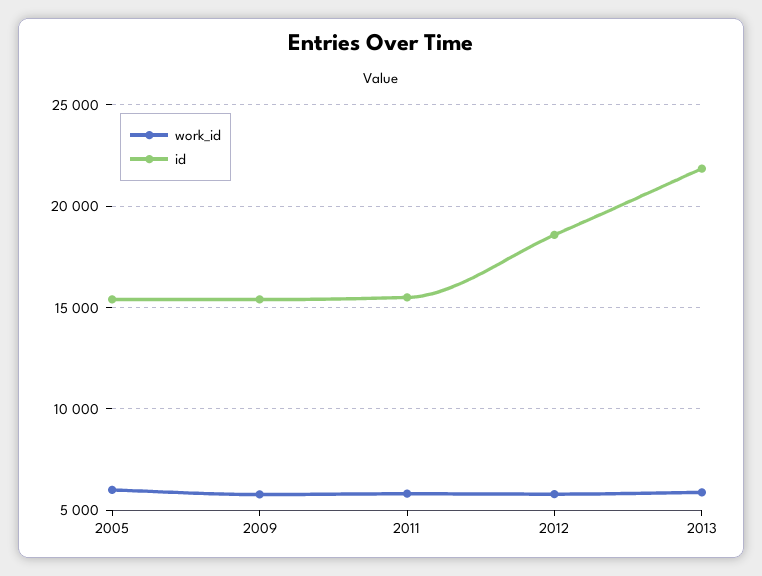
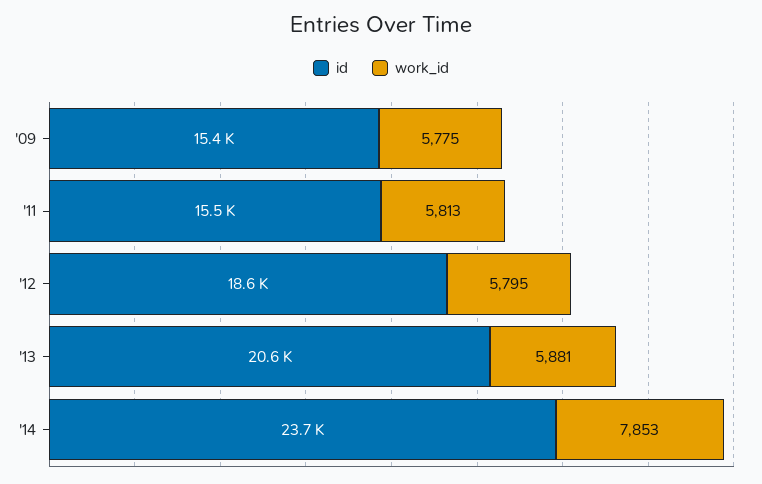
work_id, 2005: 6000 -> none
id, 2005: 15500 -> none
id, 2013: 22000 -> 20600
id, '14: none -> 23700
work_id, '14: none -> 7853

